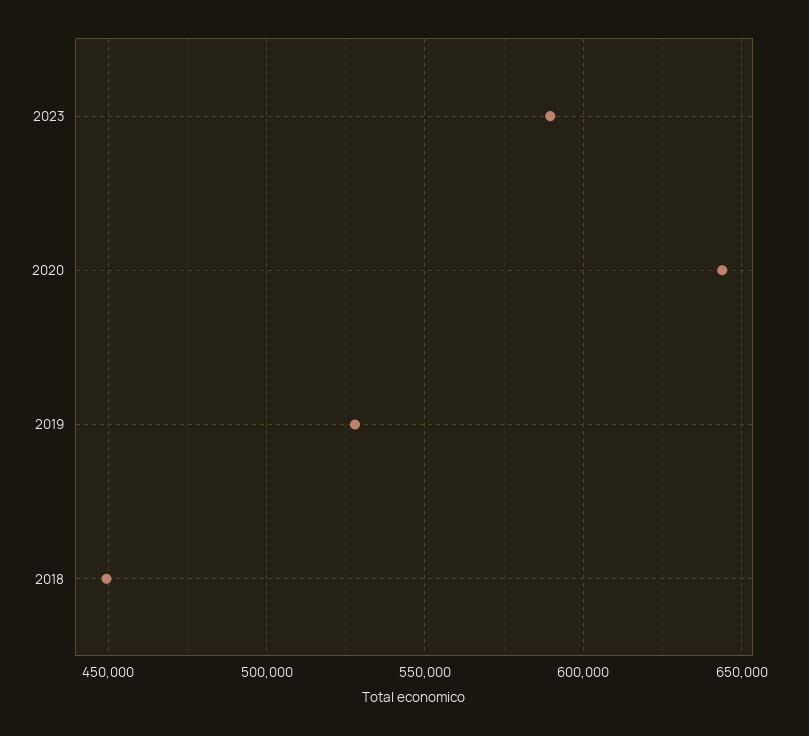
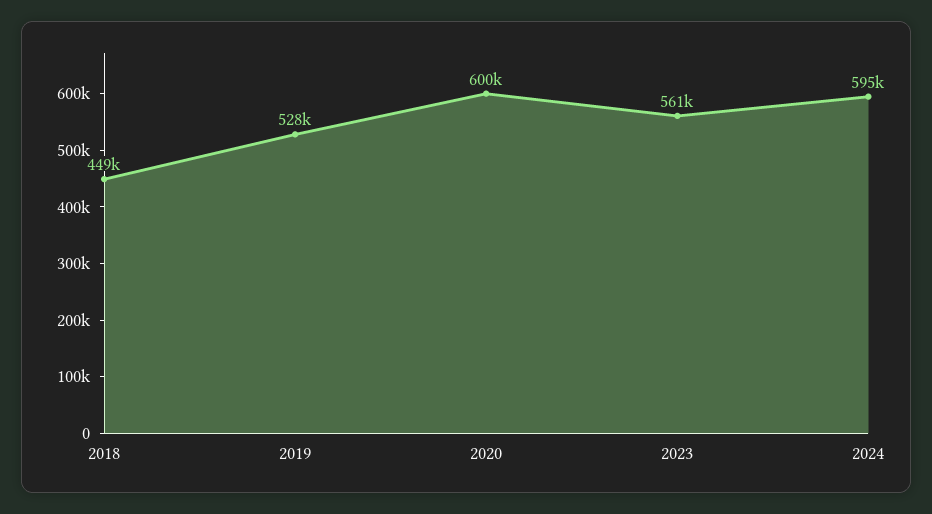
2023: 590000 -> 561000
2020: 645000 -> 600000
2024: none -> 595000

